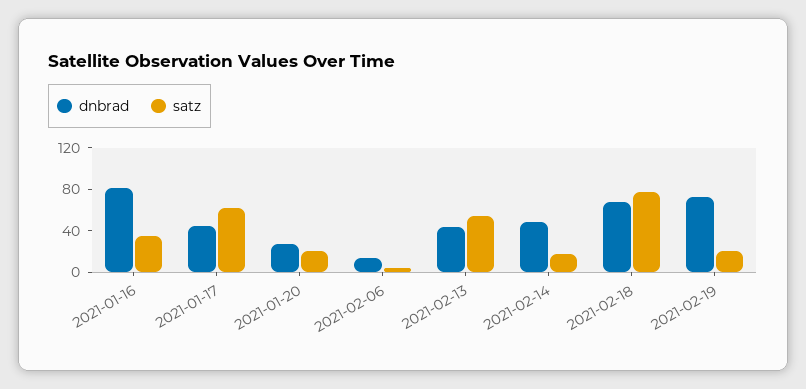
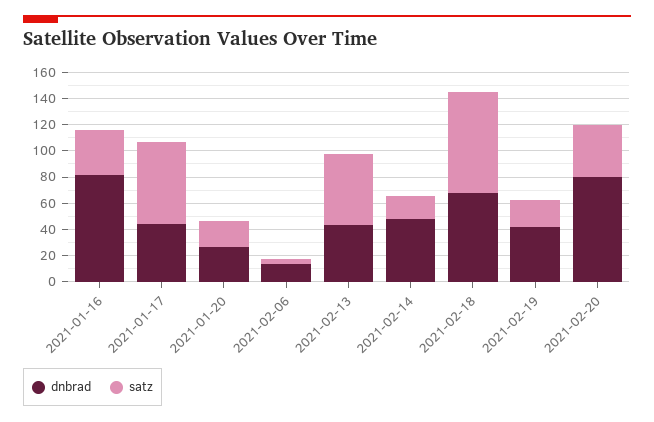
dnbrad, 2021-02-19: 70 -> 40
dnbrad, 2021-02-20: none -> 80
satz, 2021-02-20: none -> 40

